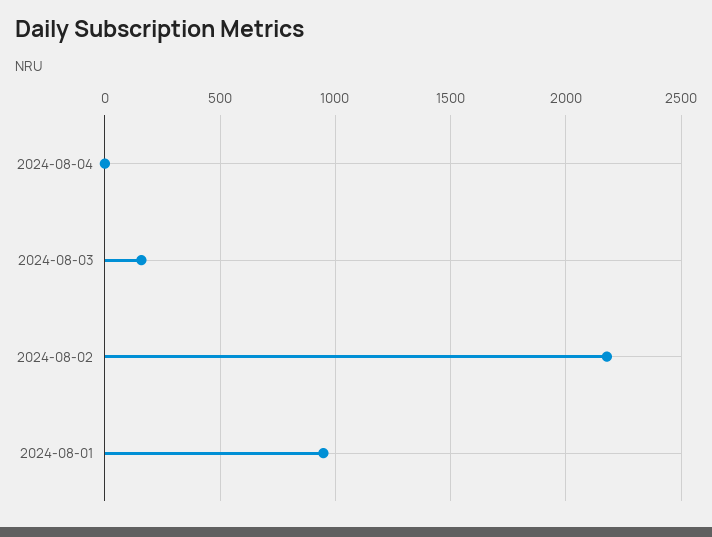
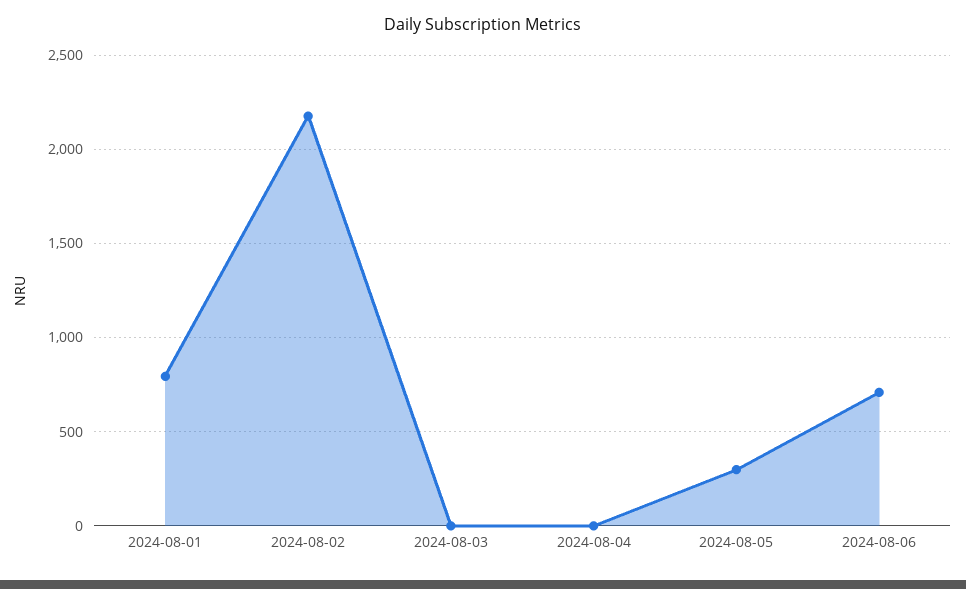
2024-08-03: 150 -> 0
2024-08-01: 950 -> 800
2024-08-05: none -> 300
2024-08-06: none -> 700

